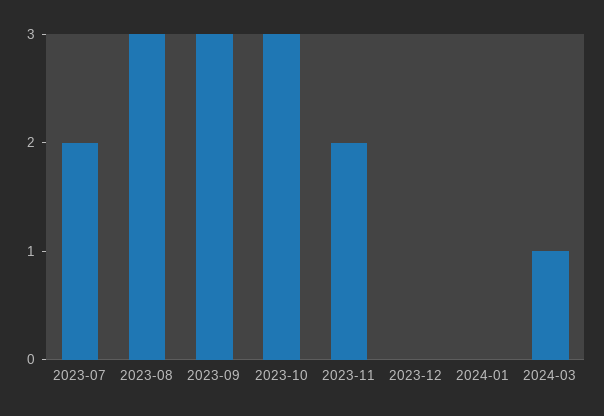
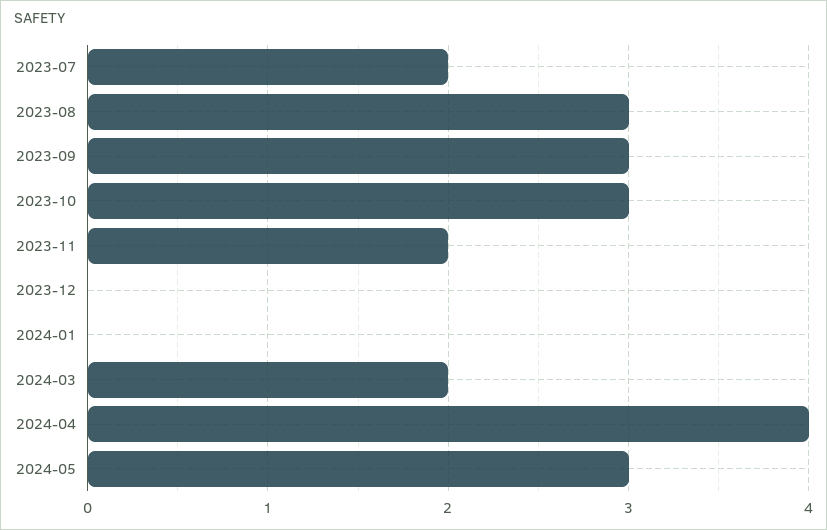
2024-03: 1 -> 2
2024-04: none -> 4
2024-05: none -> 3

